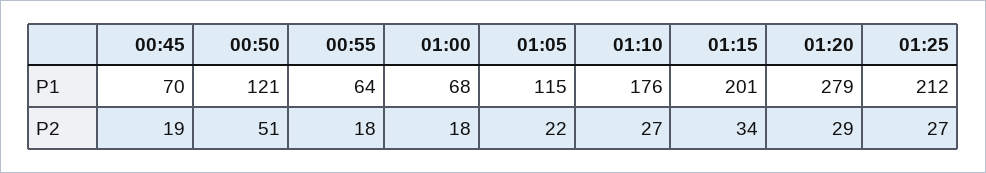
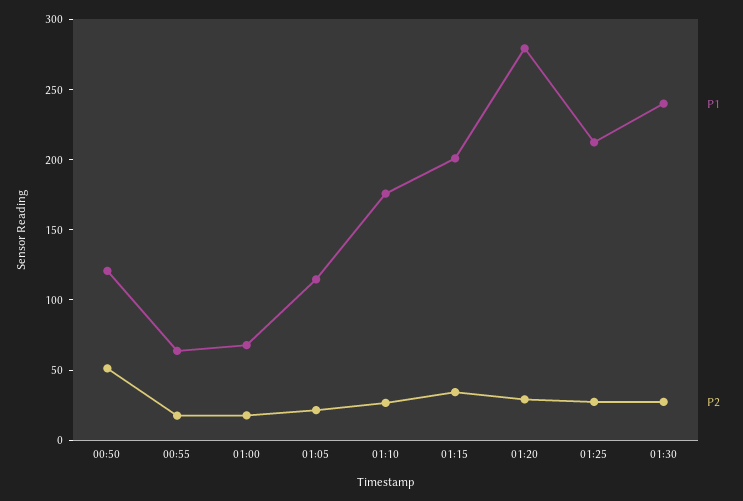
P1, 00:45: 70 -> none
P2, 00:45: 19 -> none
P1, 01:30: none -> 240
P2, 01:30: none -> 30

